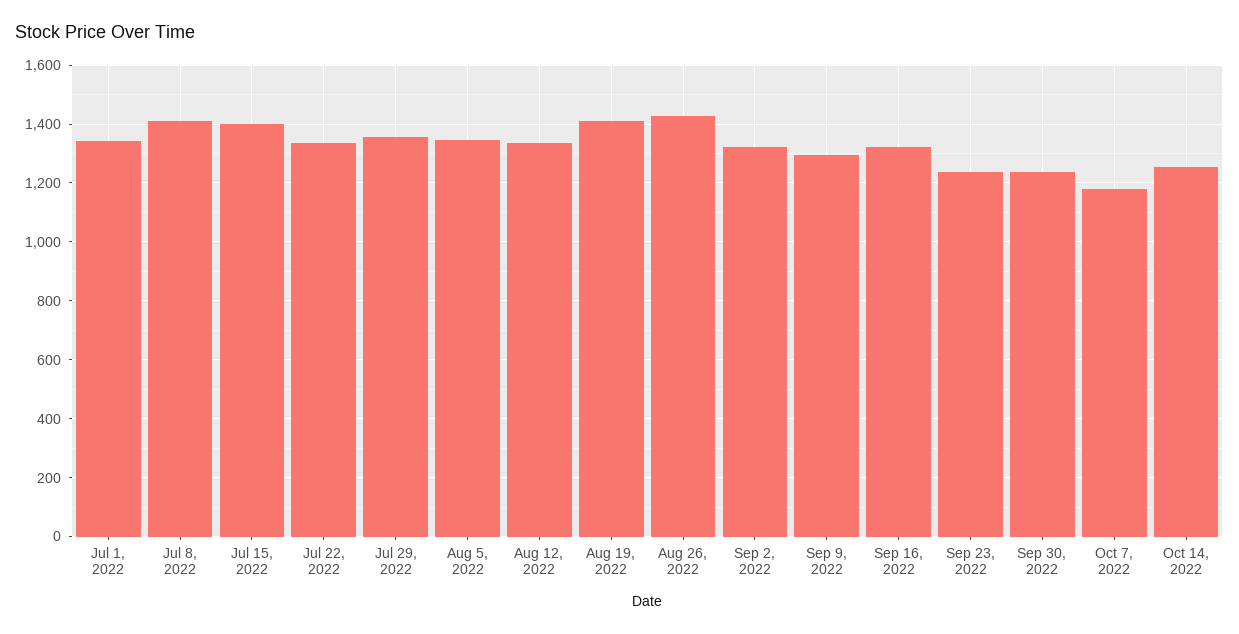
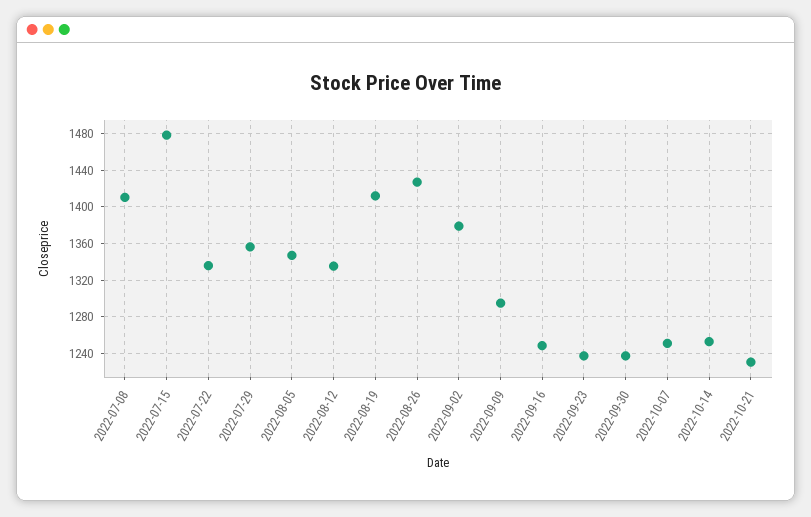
Jul 1, 2022: 1350 -> none
Jul 15, 2022: 1400 -> 1480
Sep 2, 2022: 1325 -> 1380
Sep 16, 2022: 1325 -> 1250
Oct 7, 2022: 1175 -> 1250
2022-10-21: none -> 1230

